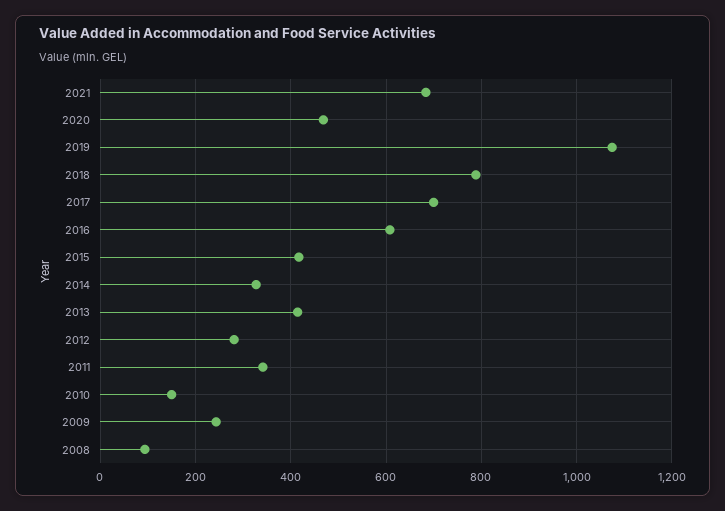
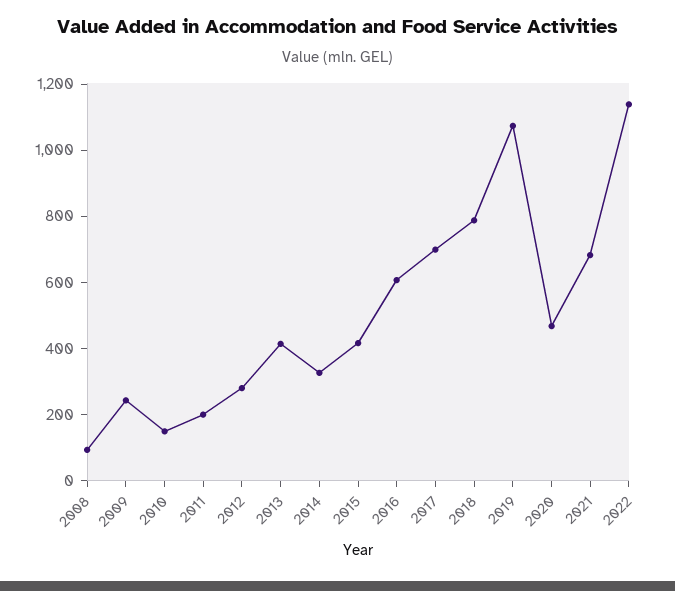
2011: 340 -> 200
2022: none -> 1150

